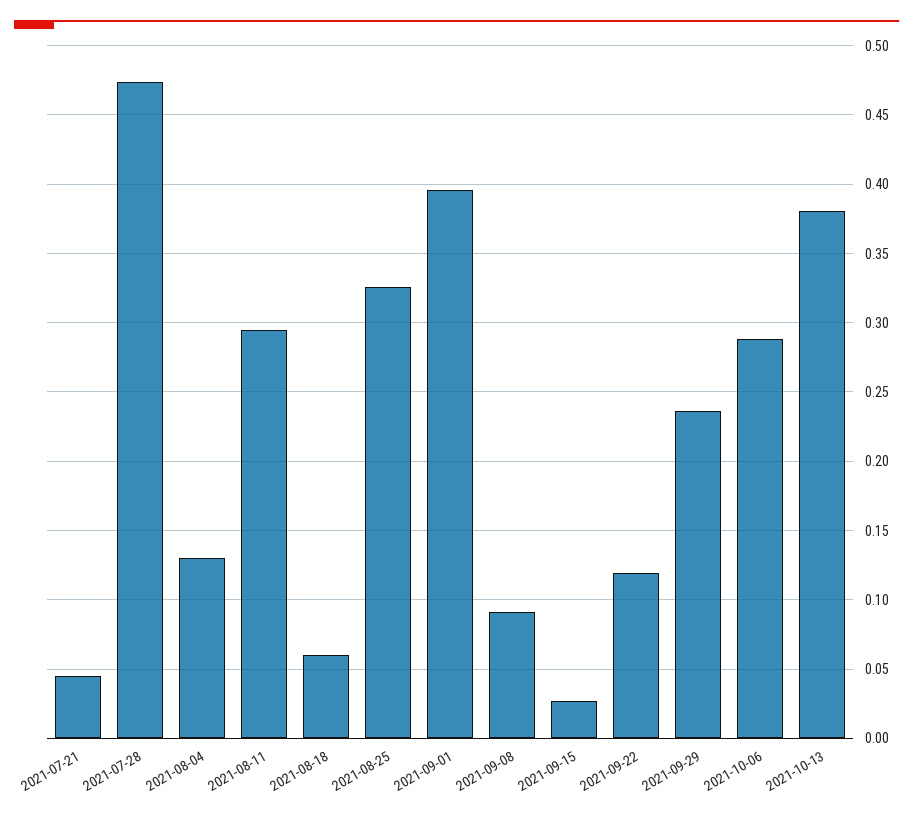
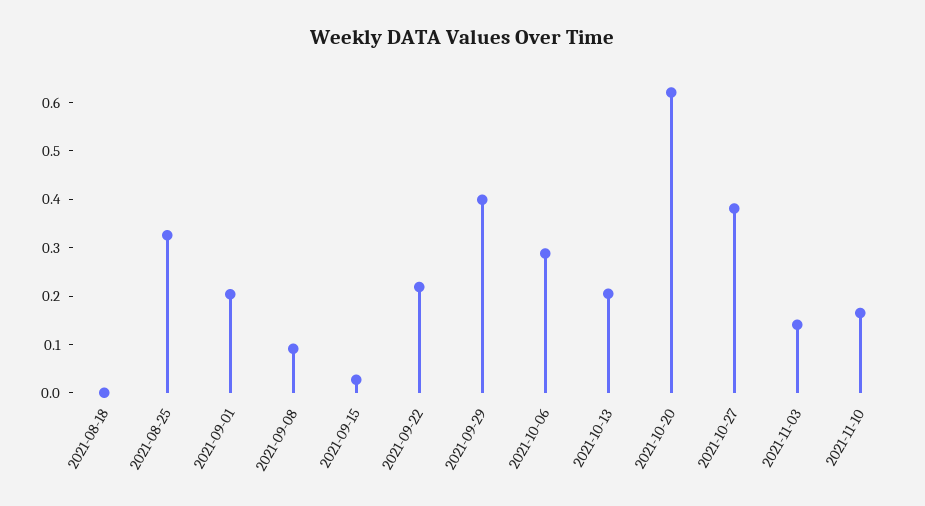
2021-07-21: 0.045 -> none
2021-07-28: 0.475 -> none
2021-08-04: 0.13 -> none
2021-08-11: 0.295 -> none
2021-08-18: 0.06 -> 0
2021-09-01: 0.395 -> 0.2
2021-09-22: 0.12 -> 0.22
2021-09-29: 0.235 -> 0.4
2021-10-13: 0.38 -> 0.2
2021-10-20: none -> 0.62
2021-10-27: none -> 0.38
2021-11-03: none -> 0.14
2021-11-10: none -> 0.16

